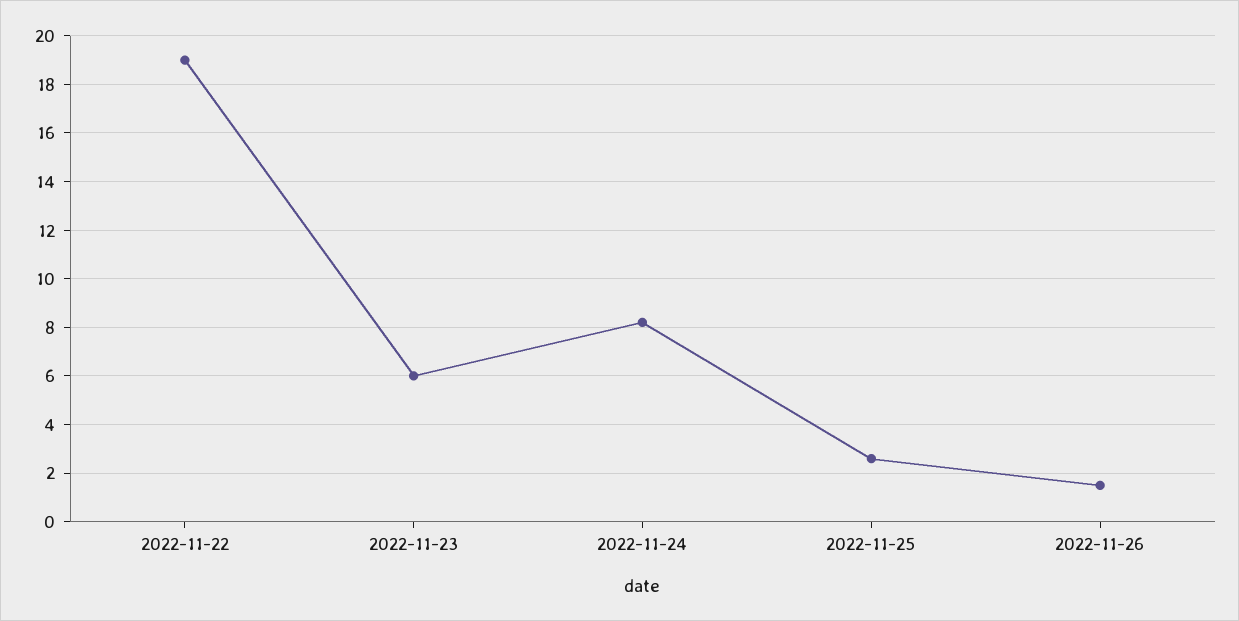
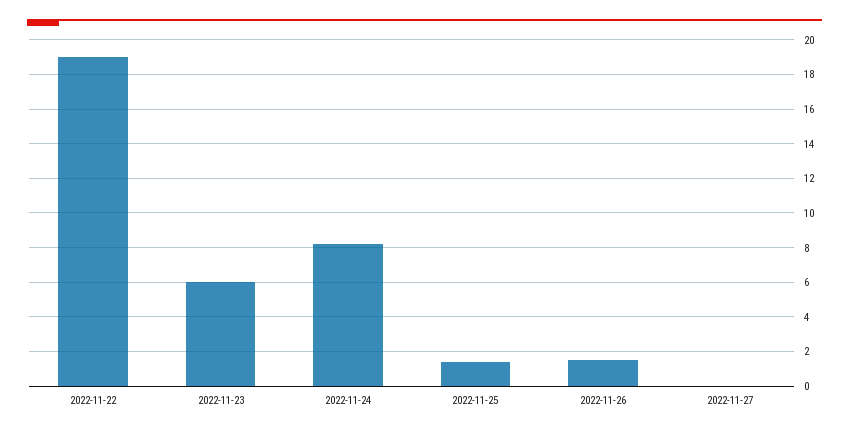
2022-11-25: 2.5 -> 1.5
2022-11-27: none -> 0

